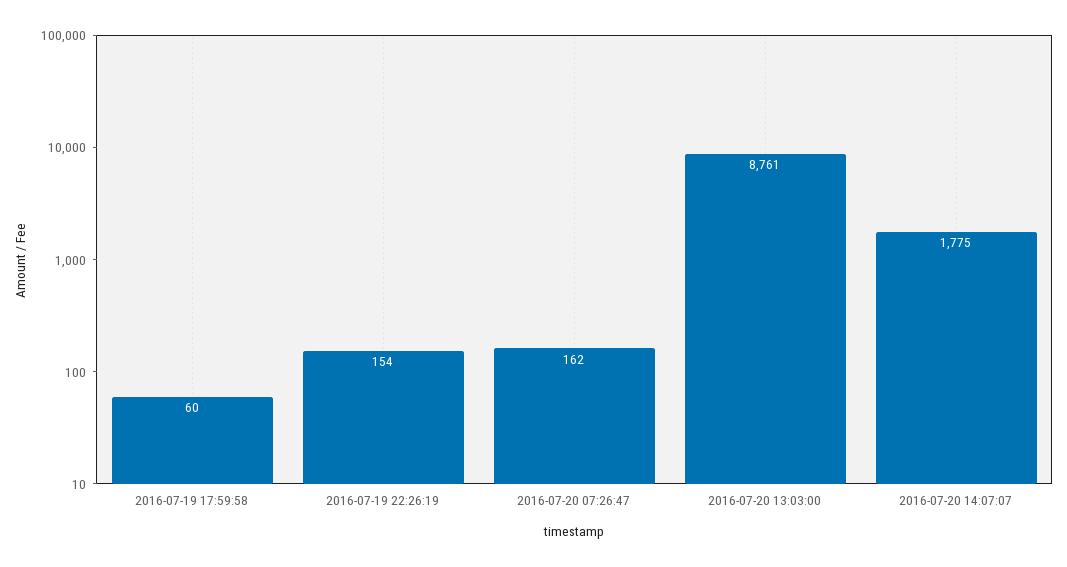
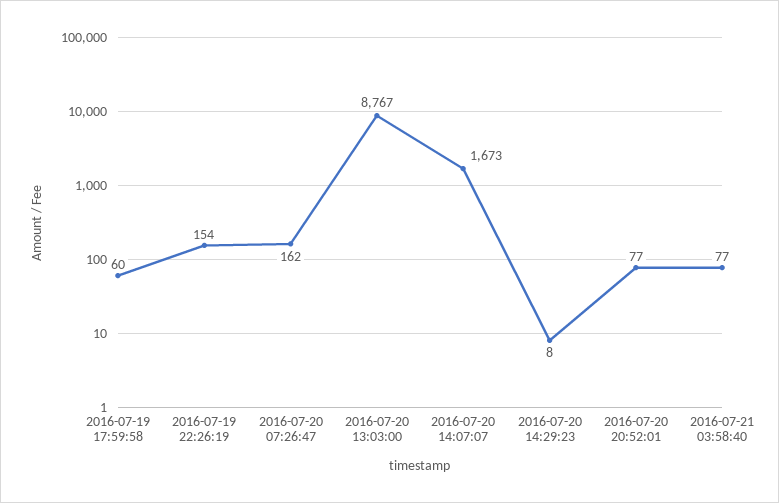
2016-07-20 13:03:00: 8761 -> 8767
2016-07-20 14:07:07: 1775 -> 1673
2016-07-20 14:29:23: none -> 8
2016-07-20 20:52:01: none -> 77
2016-07-21 03:58:40: none -> 77

